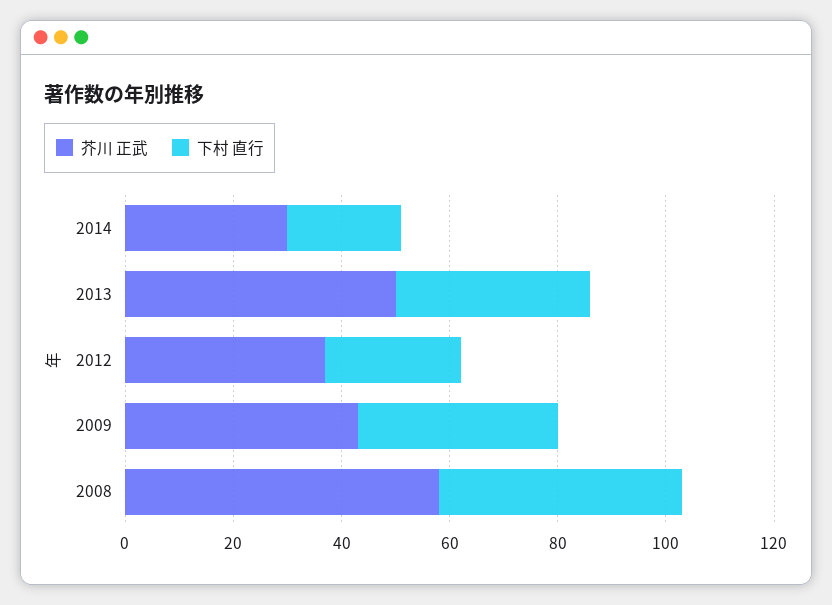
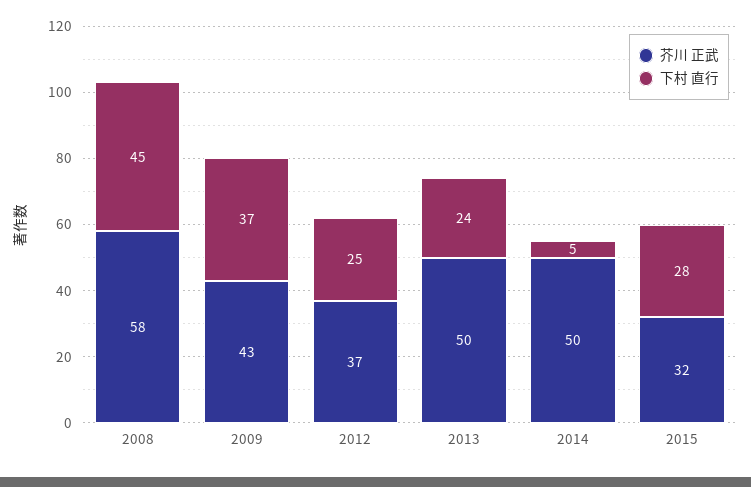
芥川 正武, 2014: 30 -> 50
下村 直行, 2014: 20 -> 5
下村 直行, 2013: 35 -> 24
芥川 正武, 2015: none -> 32
下村 直行, 2015: none -> 28

